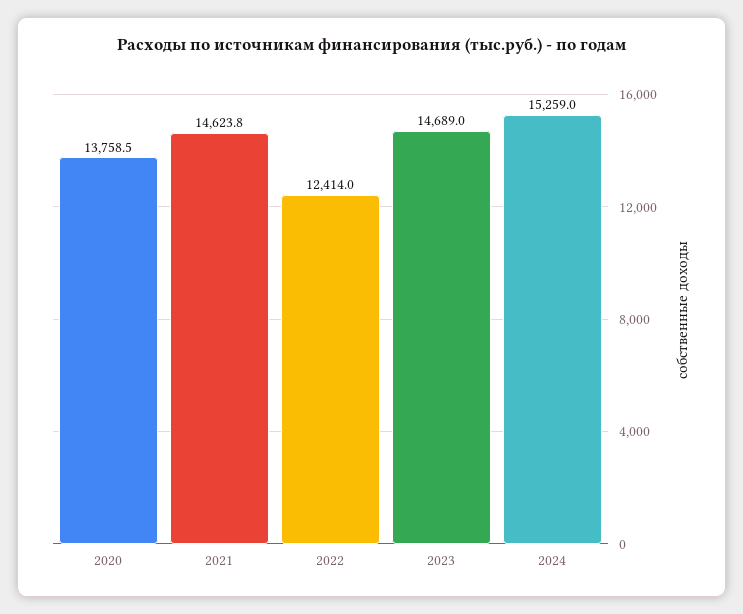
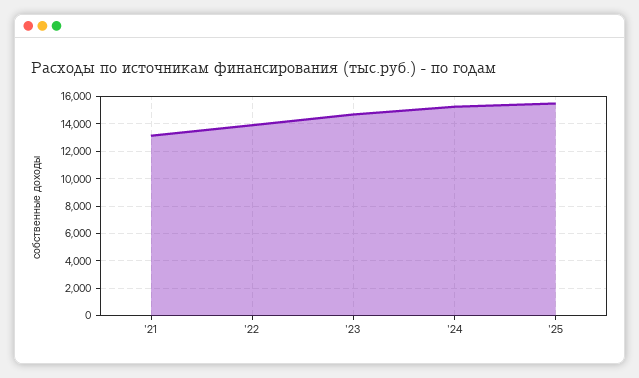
2020: 13758.5 -> none
2021: 14623.8 -> 13000
2022: 12414 -> 14000
'25: none -> 15500

